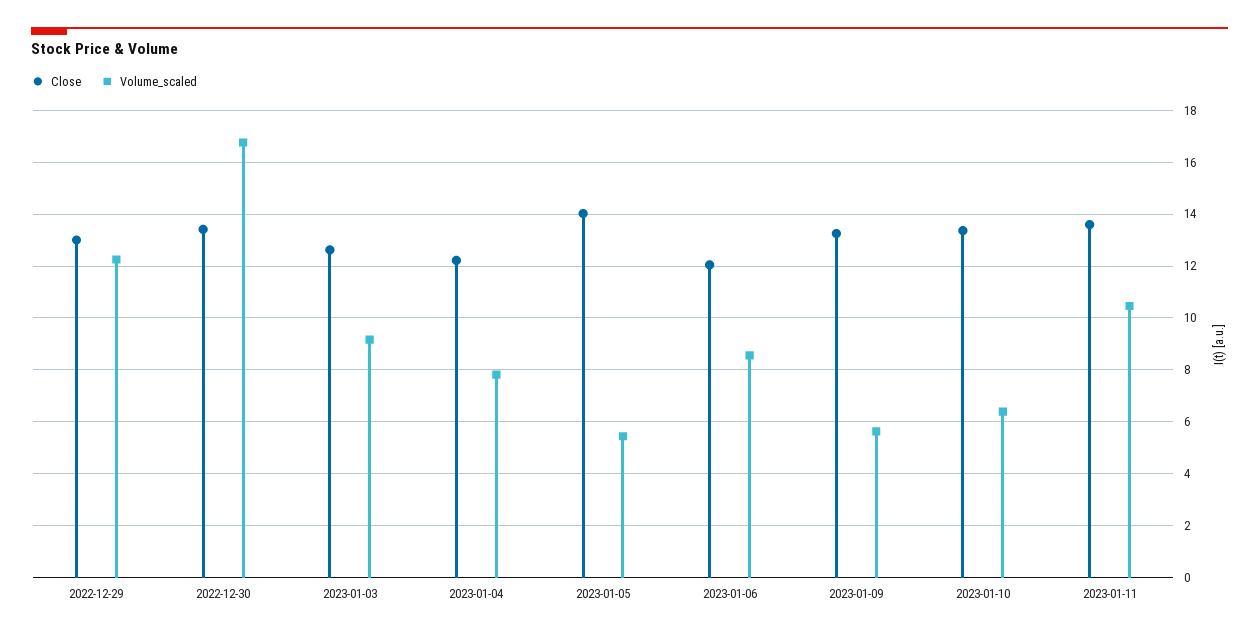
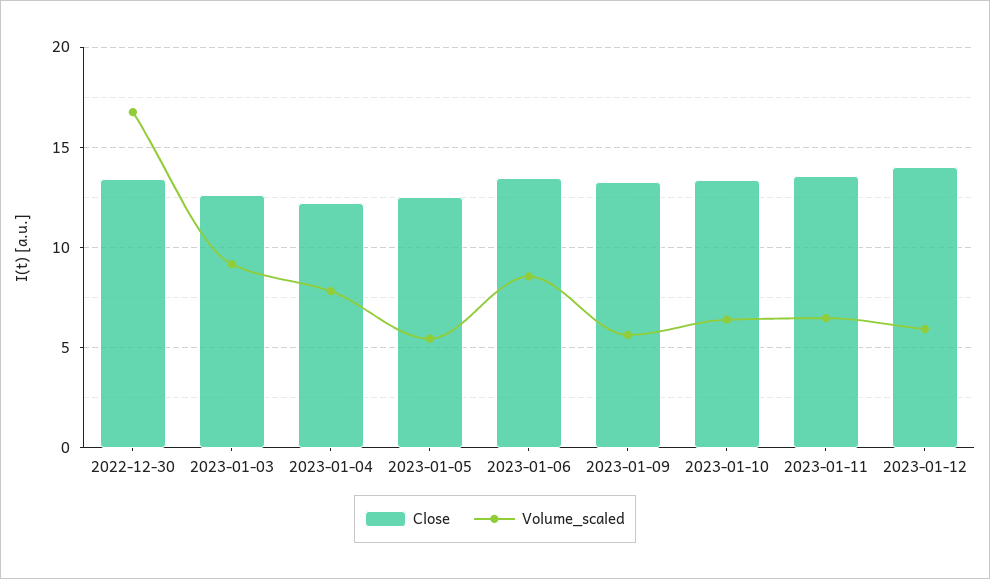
Close, 2022-12-29: 13 -> none
Volume_scaled, 2022-12-29: 12.25 -> none
Close, 2023-01-05: 14 -> 12.5
Close, 2023-01-06: 12 -> 13.5
Volume_scaled, 2023-01-11: 10.5 -> 6.5
Close, 2023-01-12: none -> 14
Volume_scaled, 2023-01-12: none -> 6

